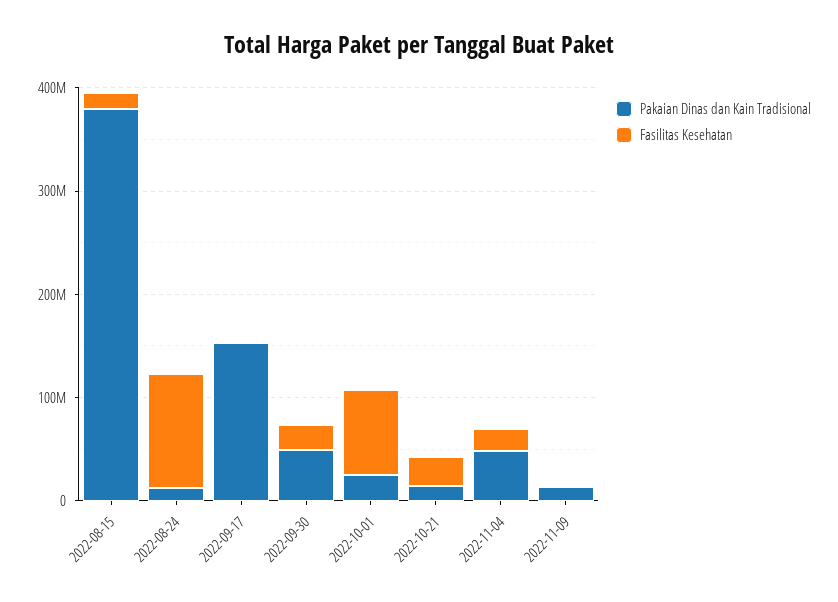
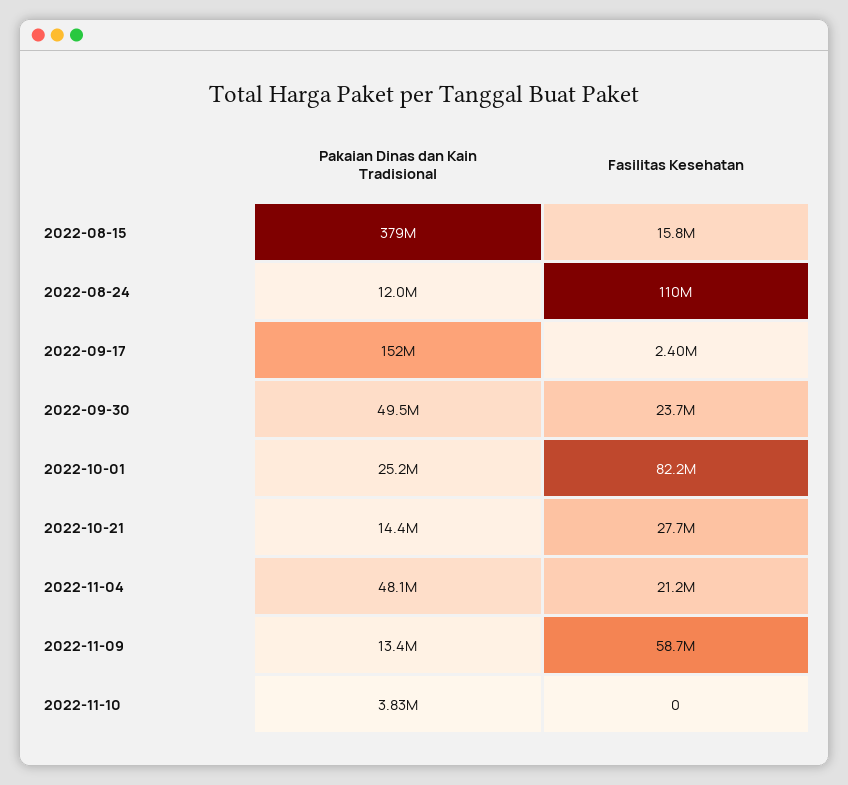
Fasilitas Kesehatan, 2022-11-09: 0 -> 58700000
Pakaian Dinas dan Kain Tradisional, 2022-11-10: none -> 3830000
Fasilitas Kesehatan, 2022-11-10: none -> 0

